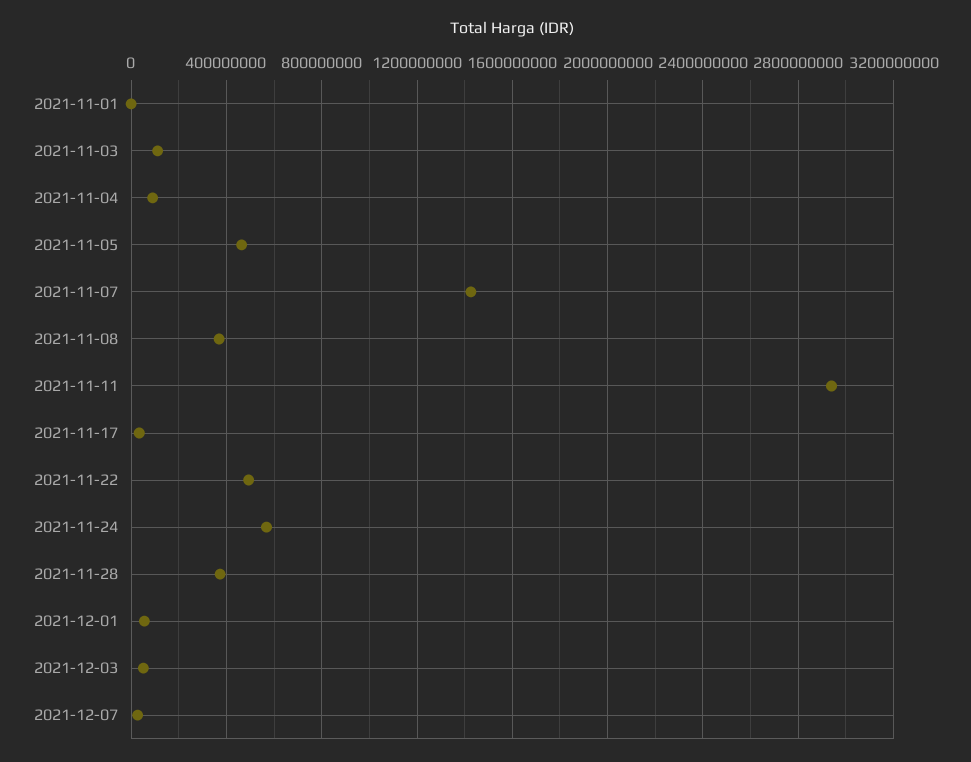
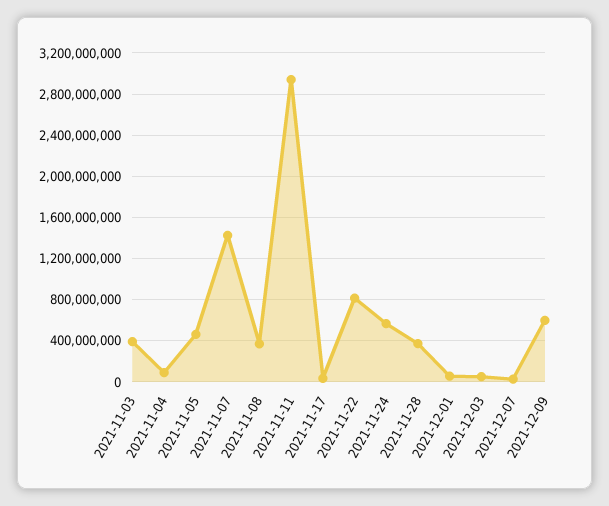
2021-11-01: 0 -> none
2021-11-03: 100000000 -> 400000000
2021-11-22: 500000000 -> 800000000
2021-12-09: none -> 600000000

